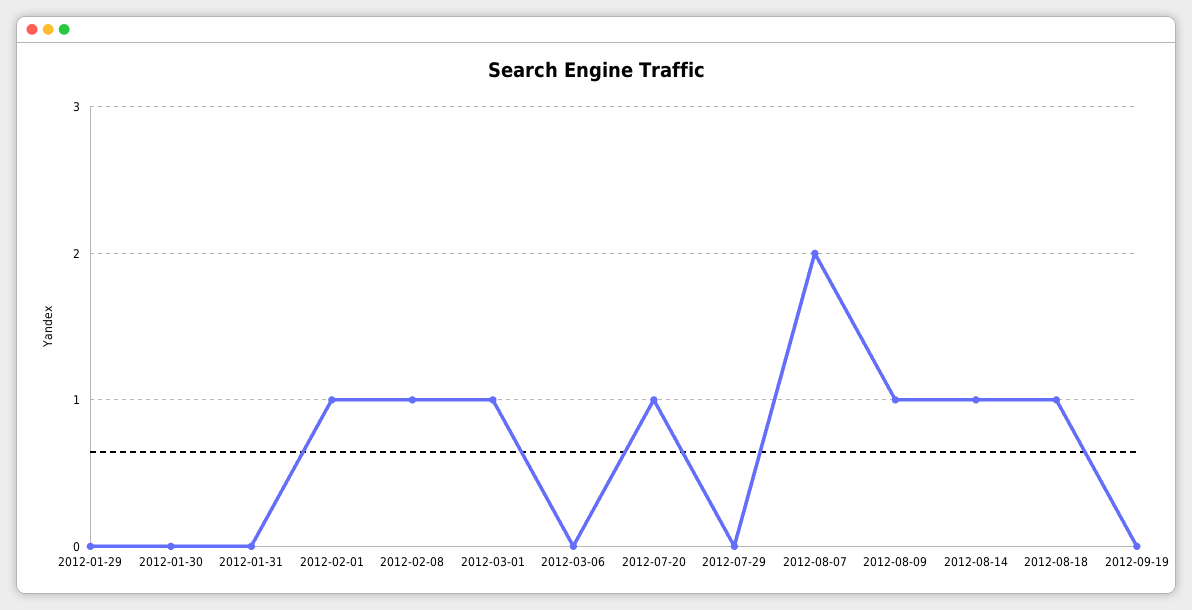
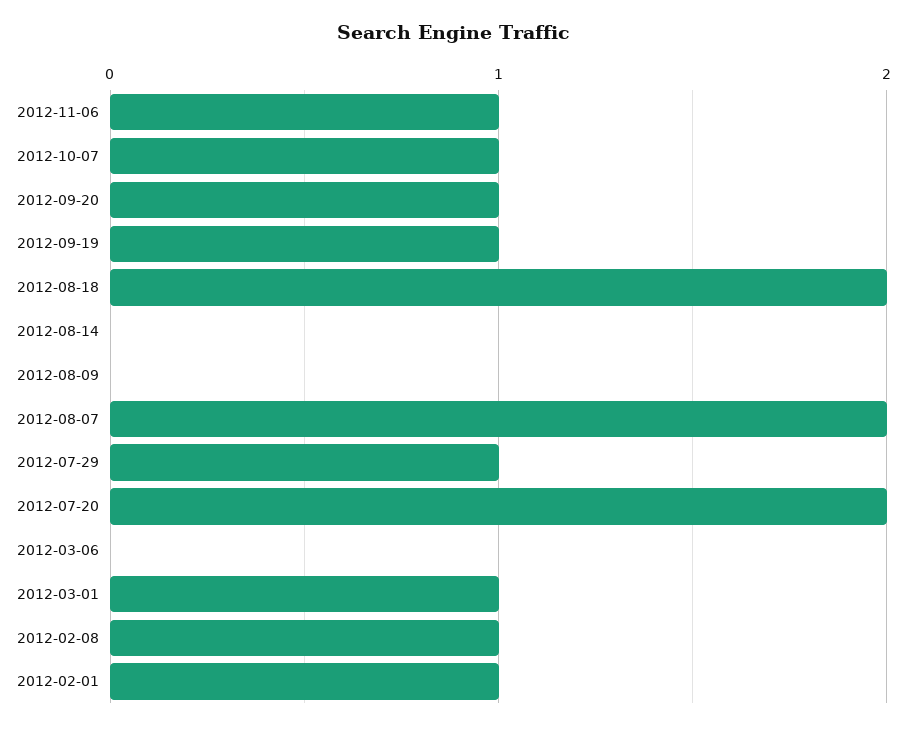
2012-01-29: 0 -> none
2012-01-30: 0 -> none
2012-01-31: 0 -> none
2012-07-20: 1 -> 2
2012-07-29: 0 -> 1
2012-08-09: 1 -> 0
2012-08-14: 1 -> 0
2012-08-18: 1 -> 2
2012-09-19: 0 -> 1
2012-11-06: none -> 1
2012-10-07: none -> 1
2012-09-20: none -> 1

